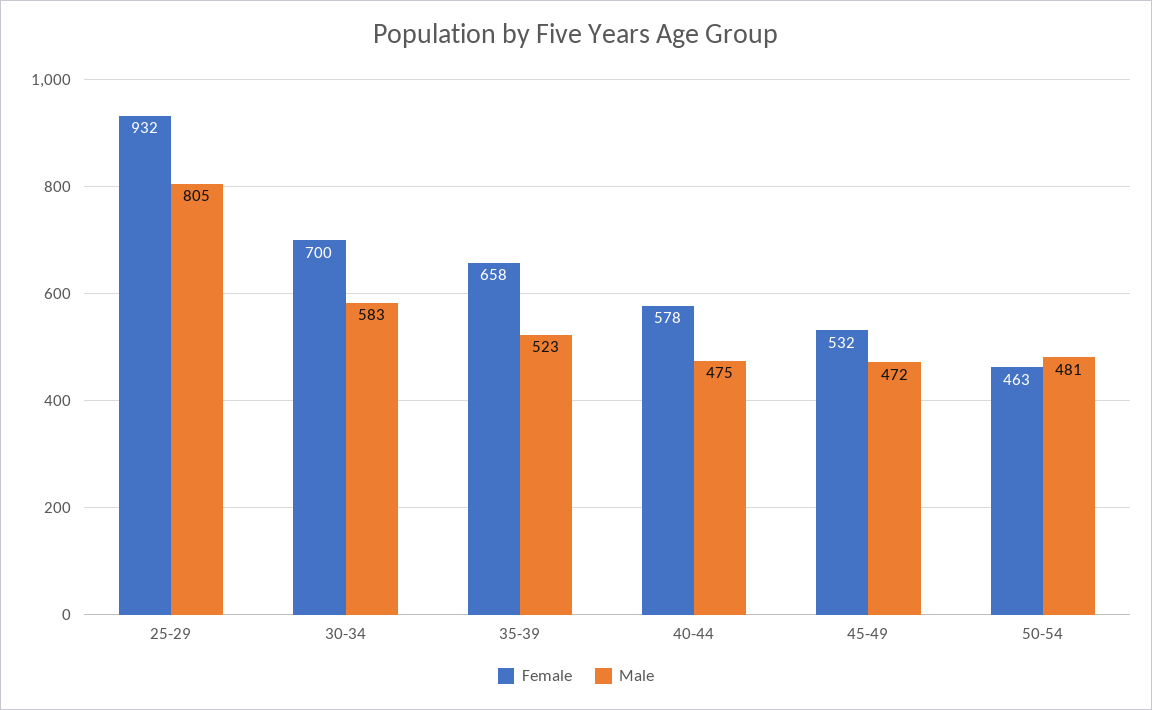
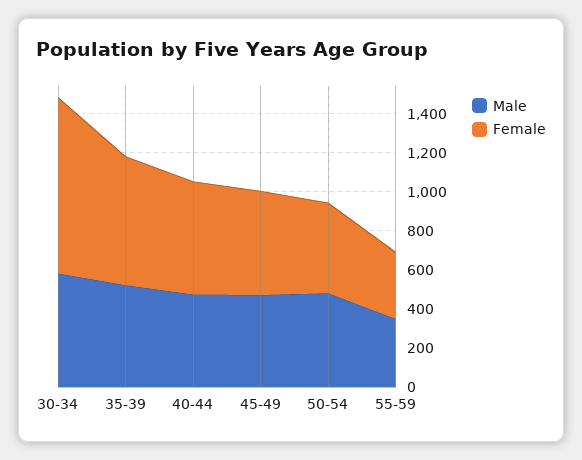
Female, 25-29: 932 -> none
Male, 25-29: 805 -> none
Female, 30-34: 700 -> 900
Male, 55-59: none -> 350
Female, 55-59: none -> 350

